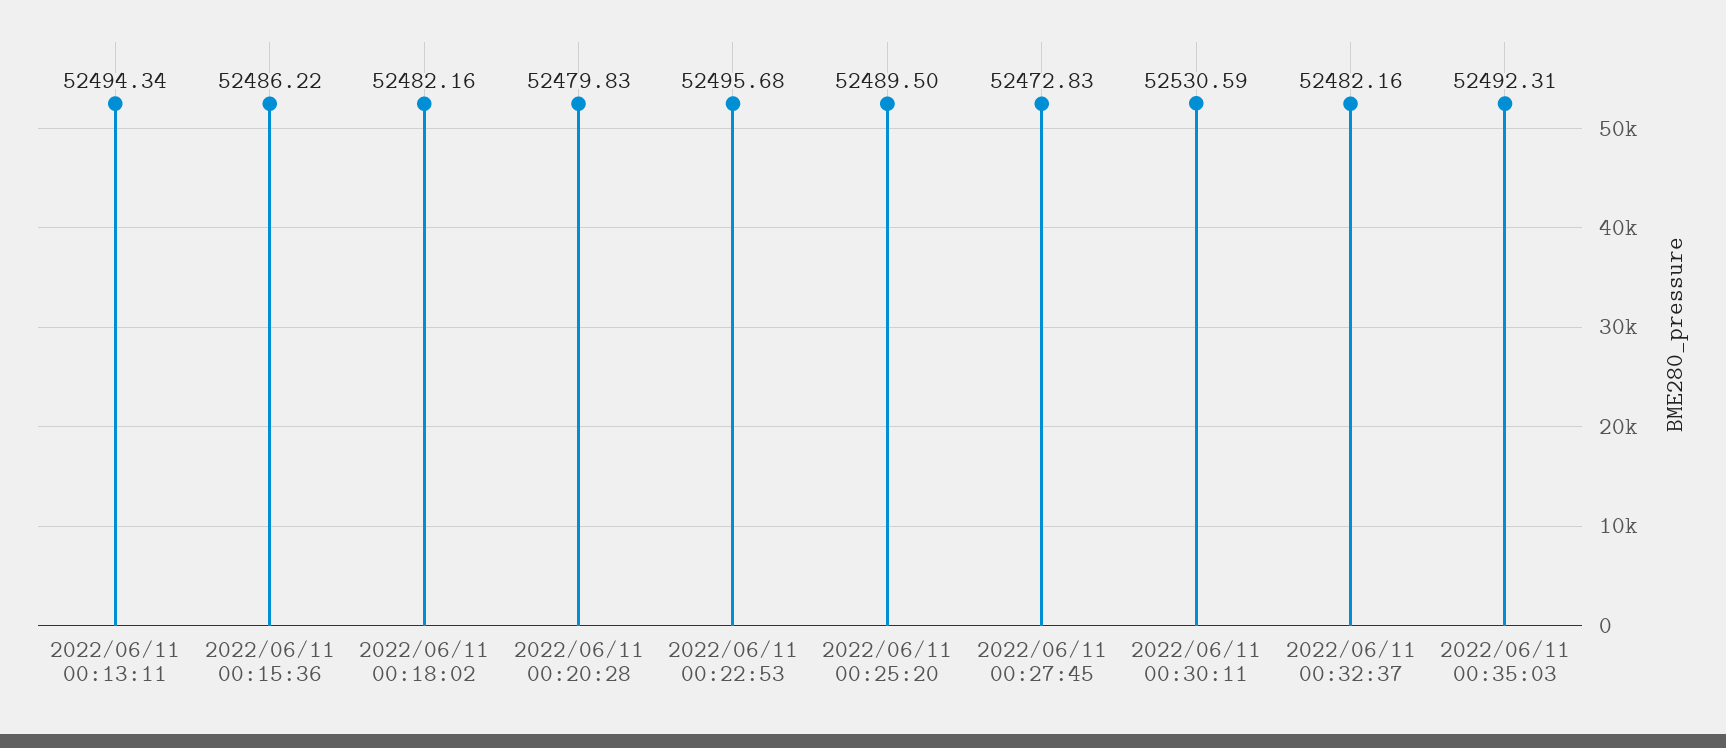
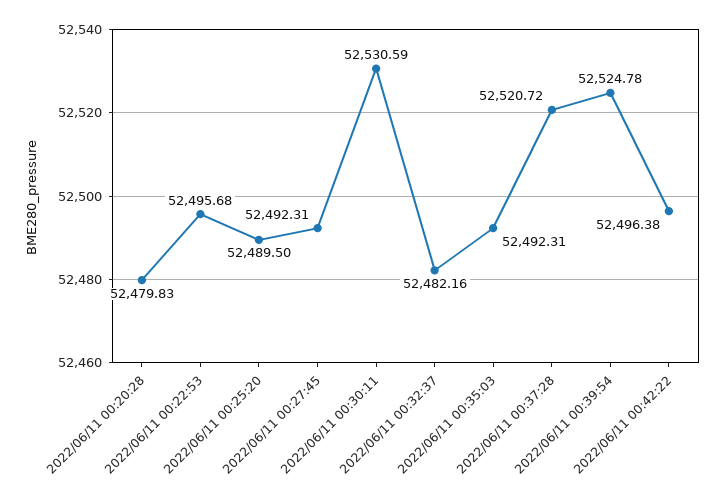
2022/06/11 00:13:11: 52494.34 -> none
2022/06/11 00:15:36: 52486.22 -> none
2022/06/11 00:18:02: 52482.16 -> none
2022/06/11 00:27:45: 52472.83 -> 52492.31
2022/06/11 00:37:28: none -> 52520.72
2022/06/11 00:39:54: none -> 52524.78
2022/06/11 00:42:22: none -> 52496.38

